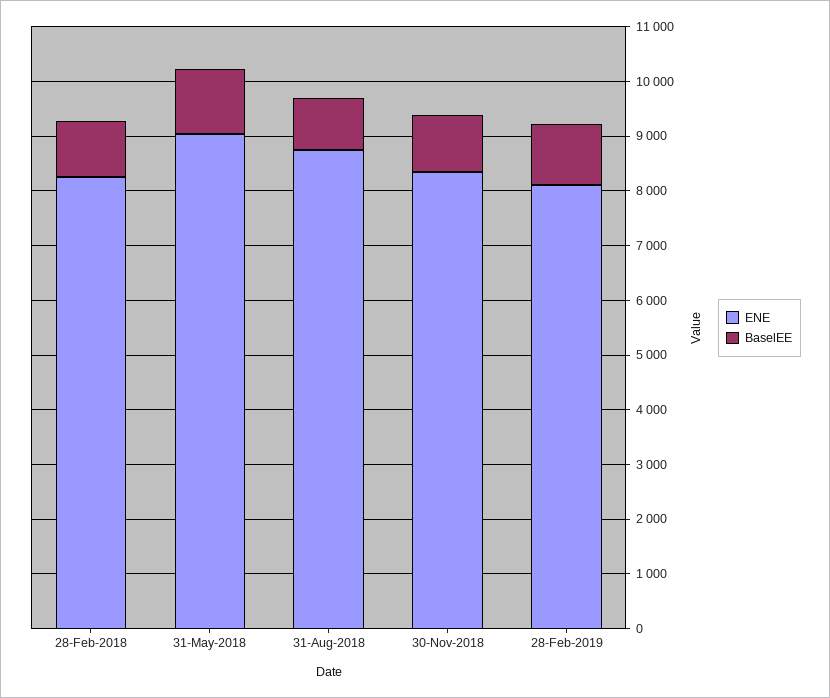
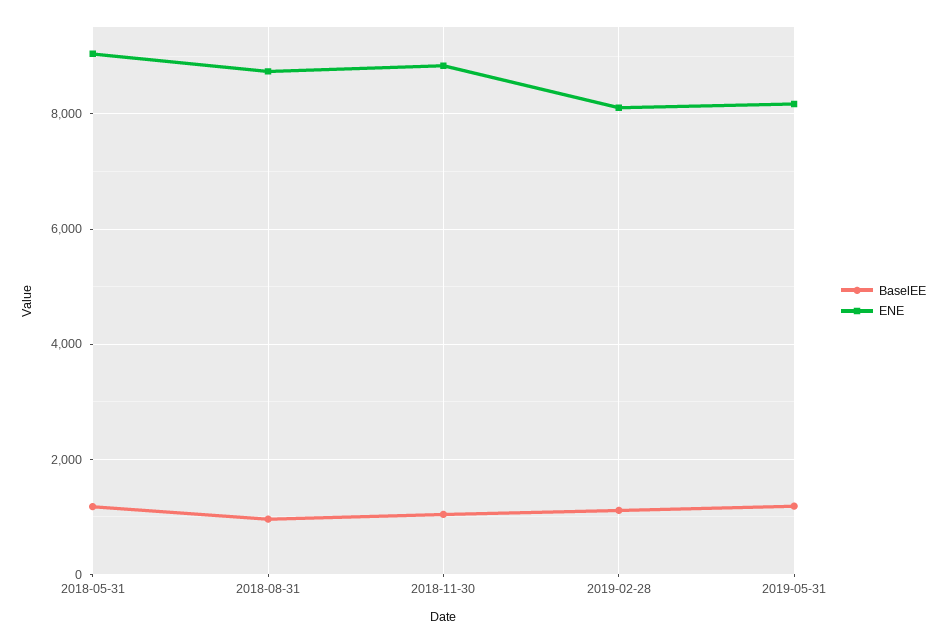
ENE, 28-Feb-2018: 8200 -> none
BaselEE, 28-Feb-2018: 1000 -> none
ENE, 30-Nov-2018: 8400 -> 8800
BaselEE, 2019-05-31: none -> 1200
ENE, 2019-05-31: none -> 8200

